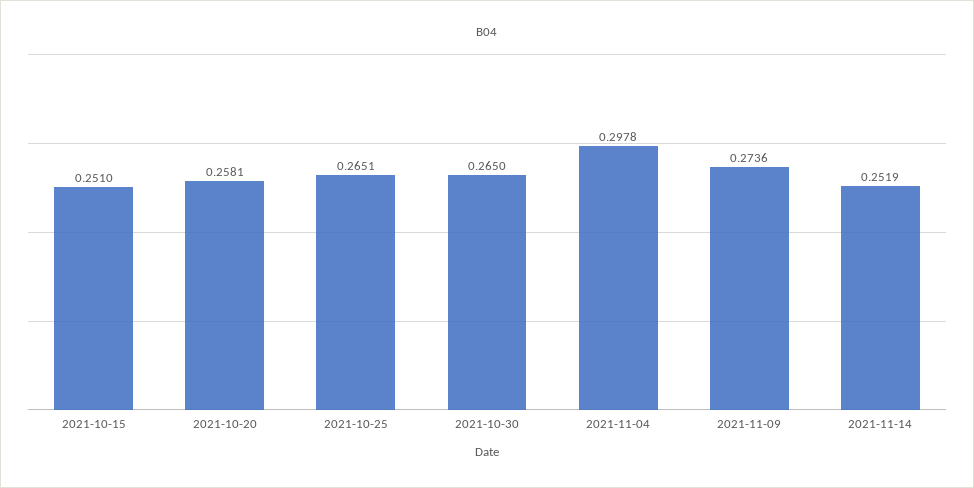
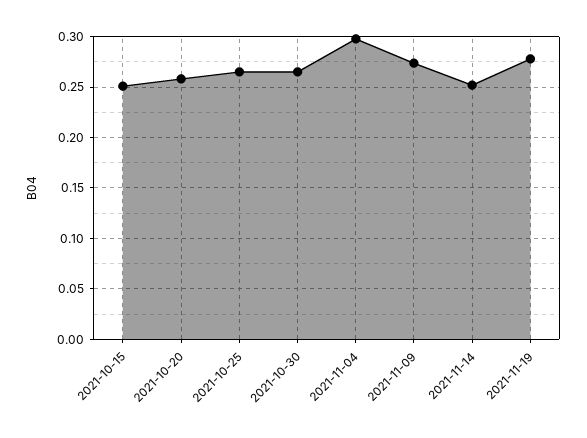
2021-11-19: none -> 0.28

